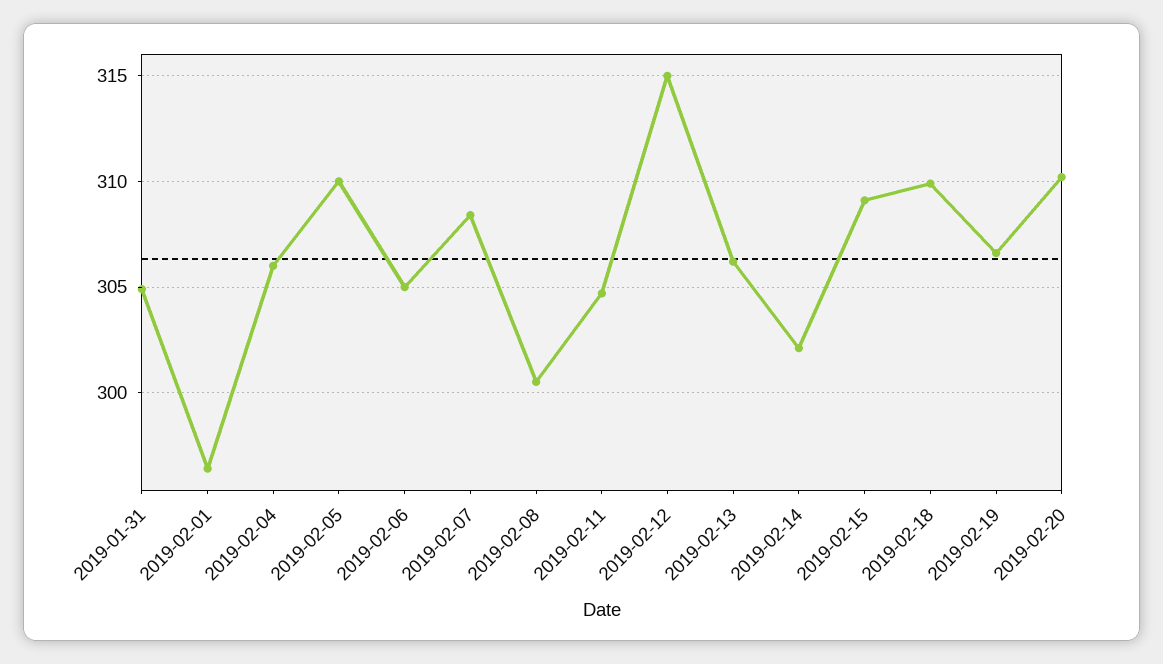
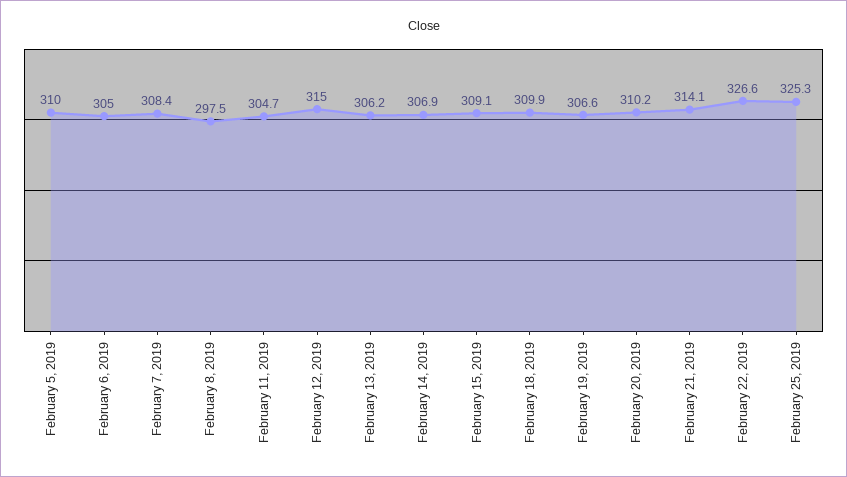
2019-01-31: 305 -> none
2019-02-01: 296.5 -> none
2019-02-04: 306 -> none
2019-02-08: 300.5 -> 297.5
2019-02-14: 302 -> 306.9
February 21, 2019: none -> 314.1
February 22, 2019: none -> 326.6
February 25, 2019: none -> 325.3

